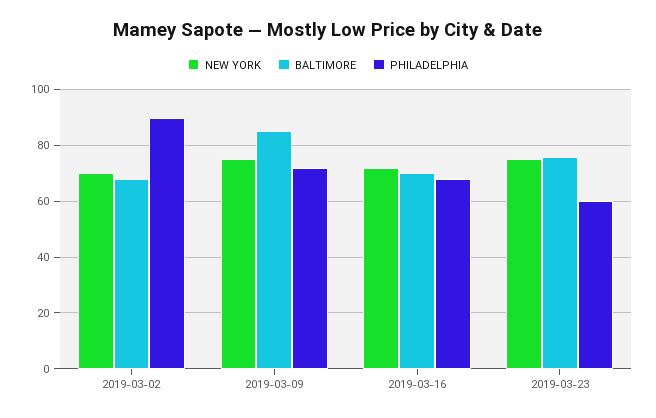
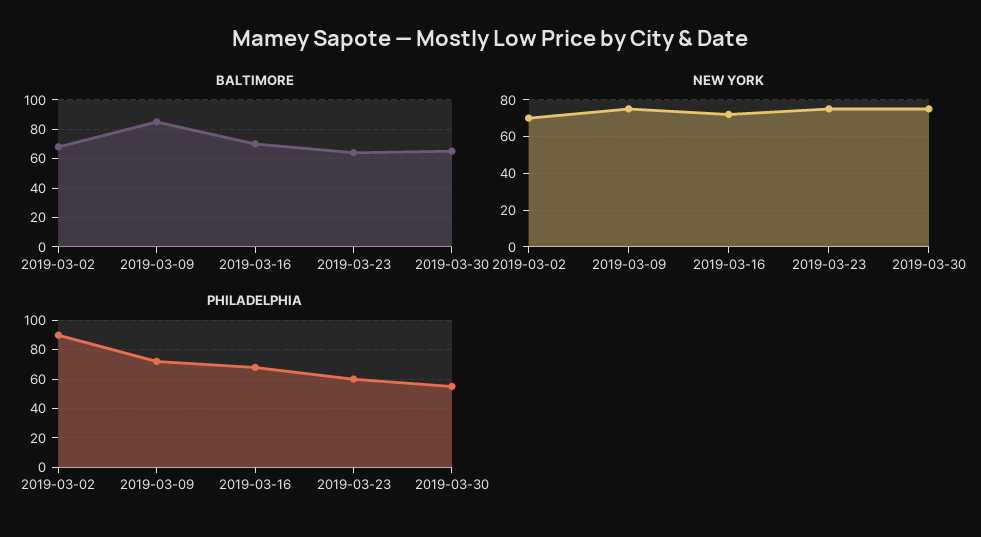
BALTIMORE, 2019-03-23: 75 -> 65
BALTIMORE, 2019-03-30: none -> 65
NEW YORK, 2019-03-30: none -> 75
PHILADELPHIA, 2019-03-30: none -> 55

